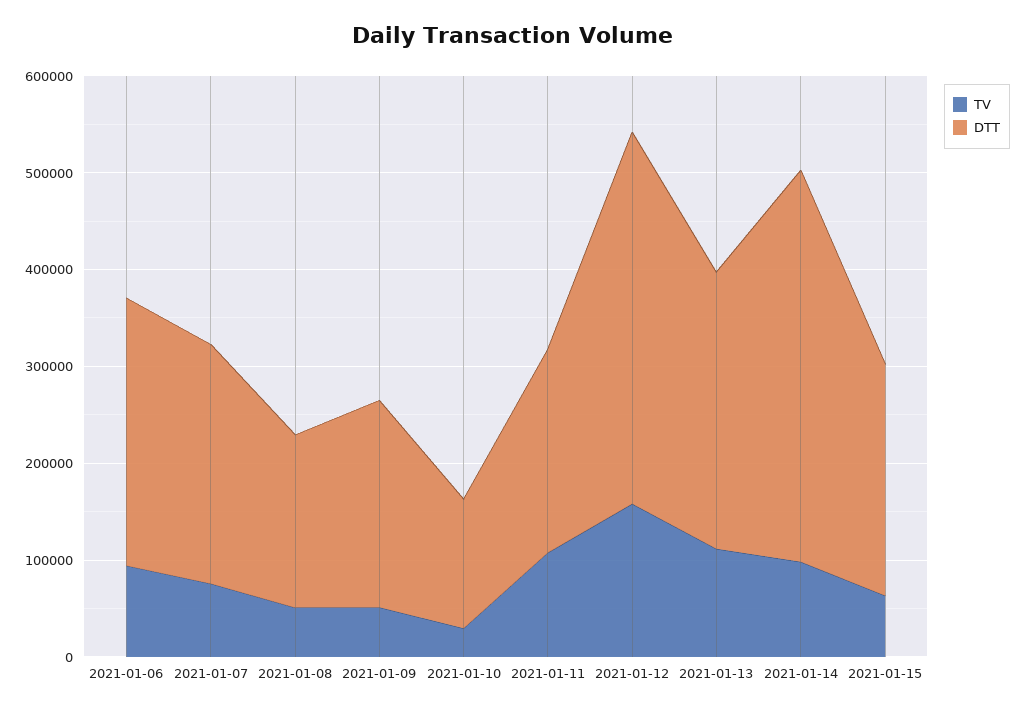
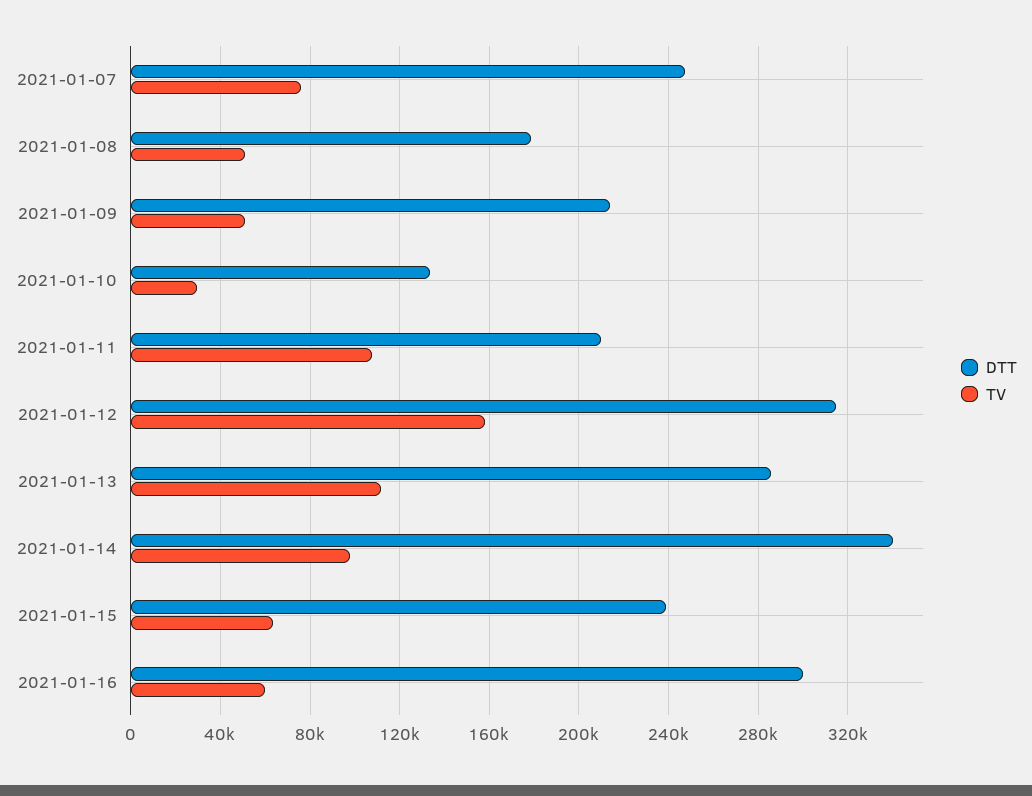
TV, 2021-01-06: 100000 -> none
DTT, 2021-01-06: 280000 -> none
DTT, 2021-01-12: 380000 -> 315000
DTT, 2021-01-14: 400000 -> 340000
DTT, 2021-01-16: none -> 300000
TV, 2021-01-16: none -> 60000

